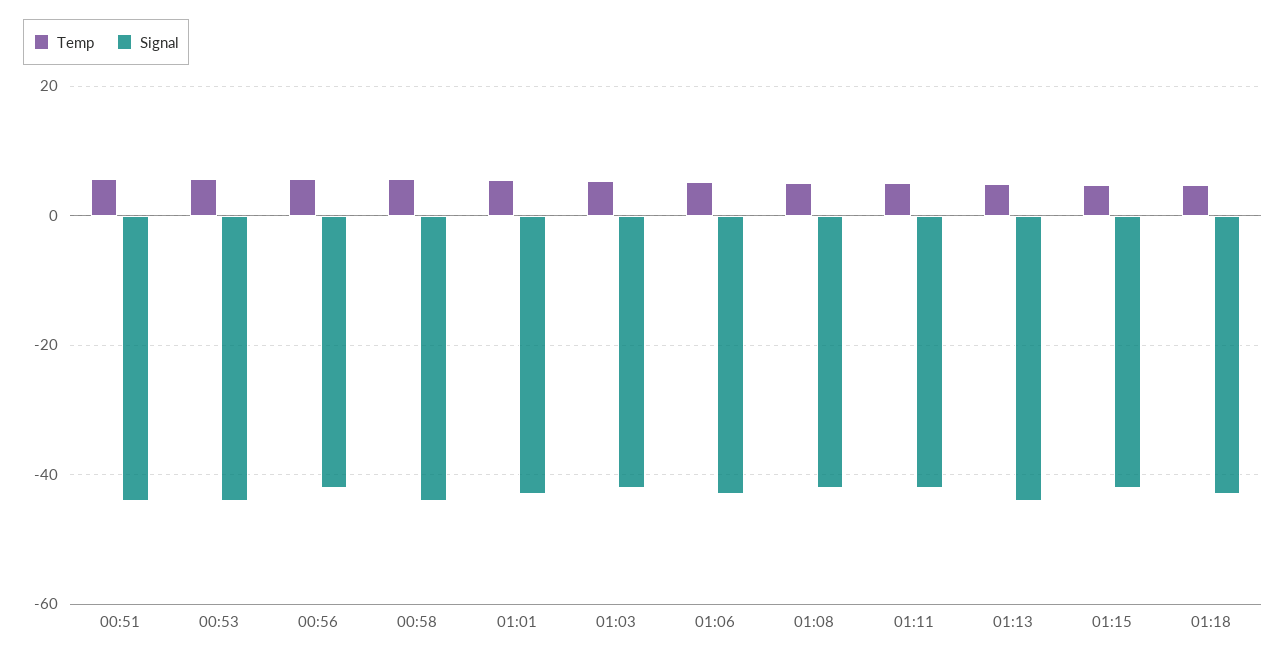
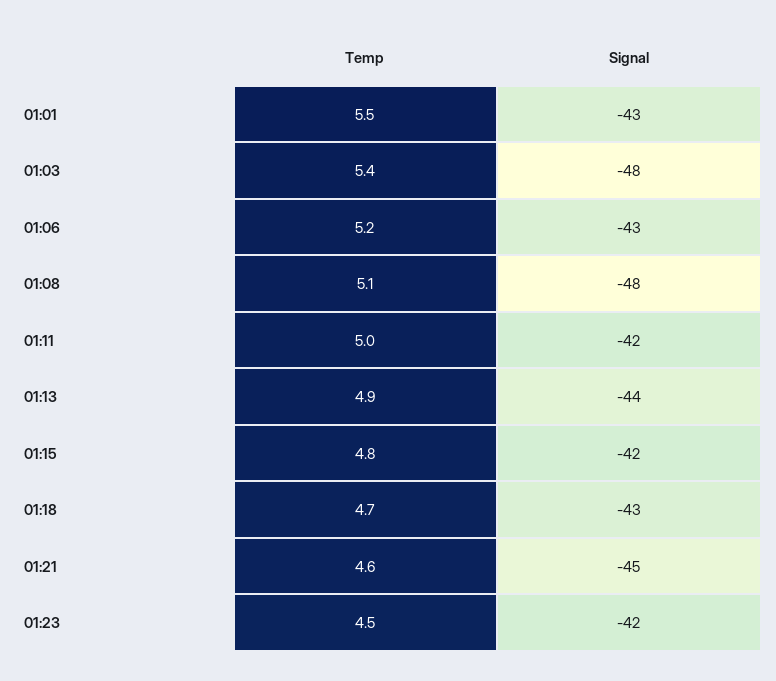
Temp, 00:51: 6 -> none
Signal, 00:51: -44 -> none
Temp, 00:53: 6 -> none
Signal, 00:53: -44 -> none
Temp, 00:56: 6 -> none
Signal, 00:56: -42 -> none
Temp, 00:58: 6 -> none
Signal, 00:58: -44 -> none
Signal, 01:03: -42 -> -48
Signal, 01:08: -42 -> -48
Temp, 01:21: none -> 4.6
Signal, 01:21: none -> -45
Temp, 01:23: none -> 4.5
Signal, 01:23: none -> -42

